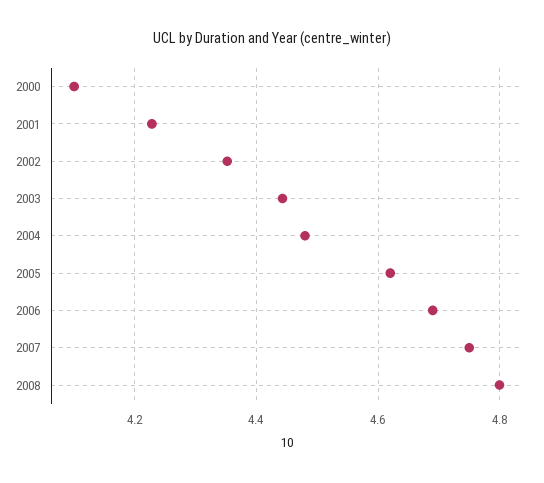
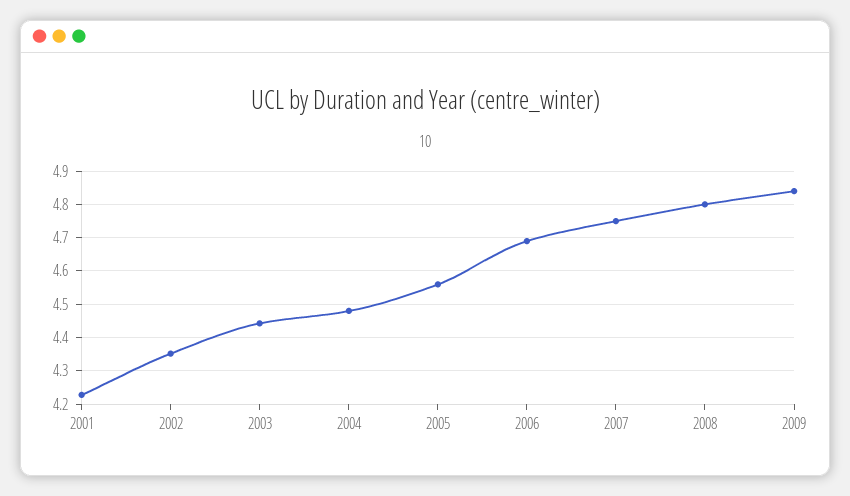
2000: 4.1 -> none
2005: 4.62 -> 4.56
2009: none -> 4.84

